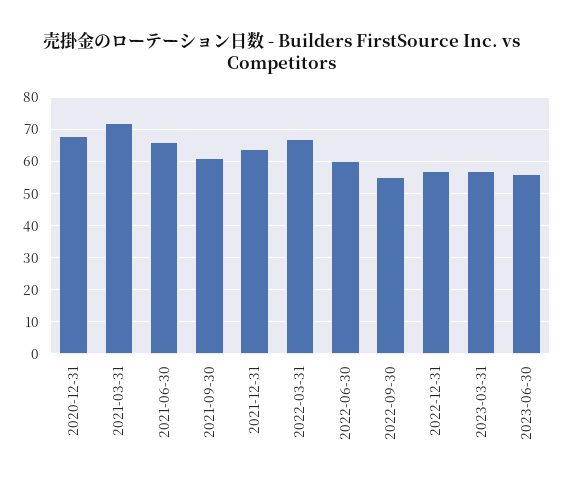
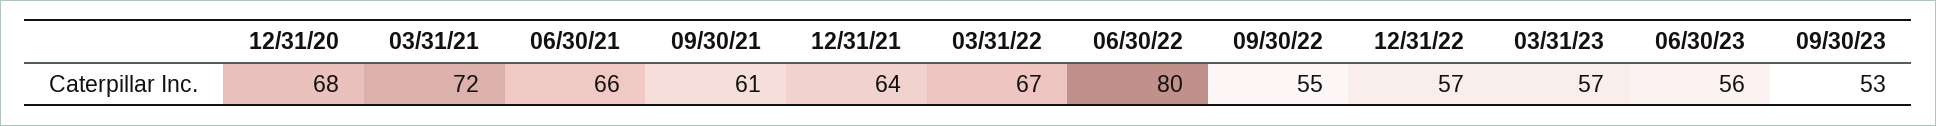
2022-06-30: 60 -> 80
09/30/23: none -> 53

